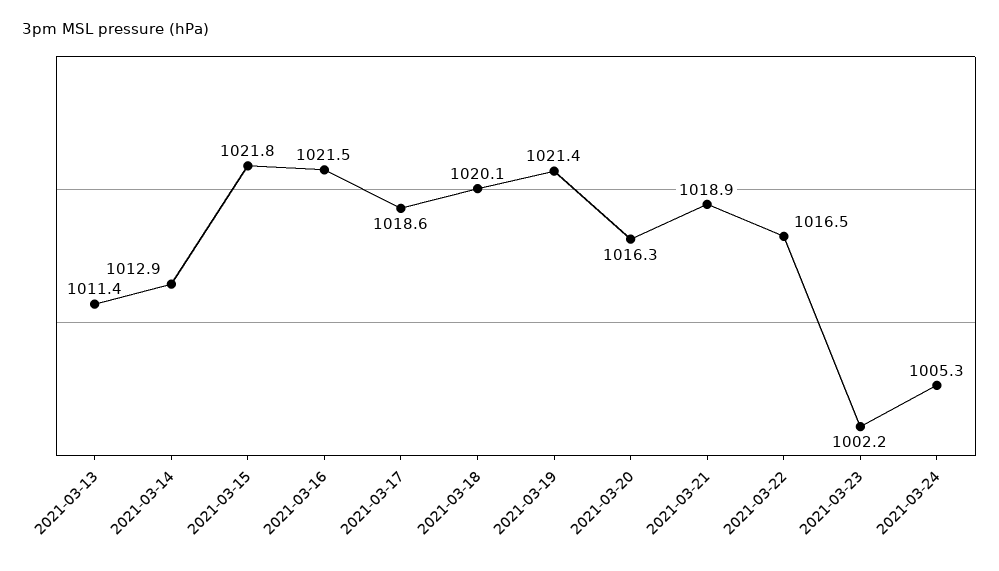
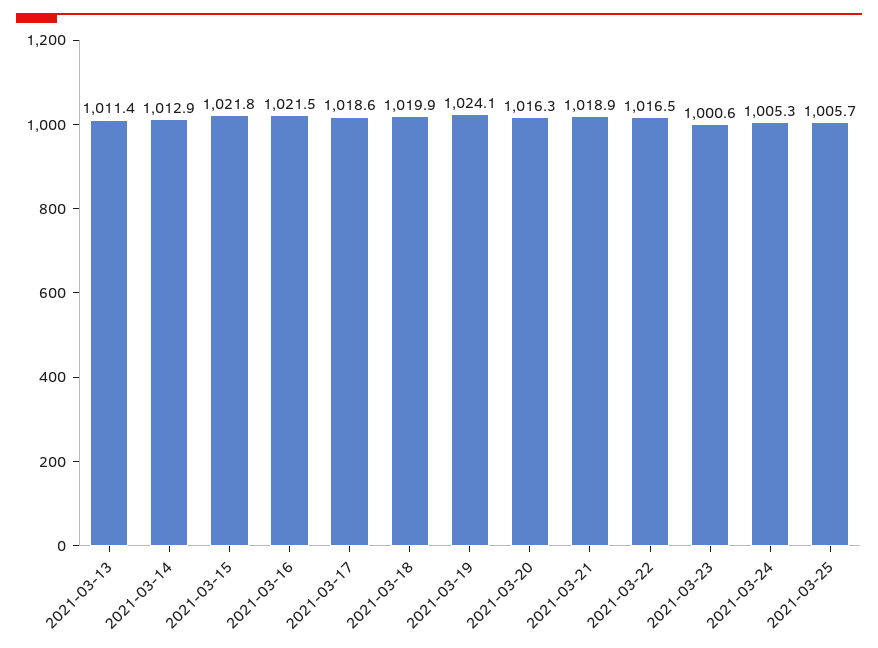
2021-03-18: 1020.1 -> 1019.9
2021-03-19: 1021.4 -> 1024.1
2021-03-23: 1002.2 -> 1000.6
2021-03-25: none -> 1005.7

